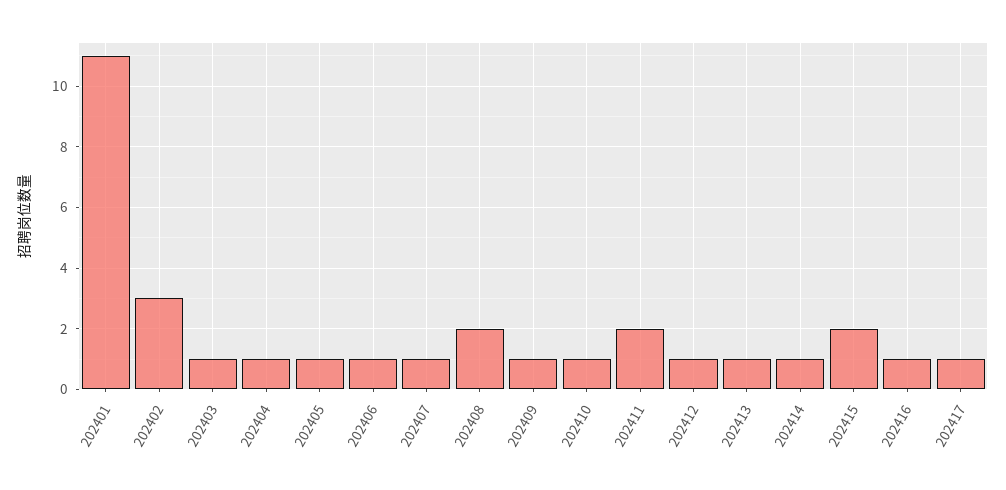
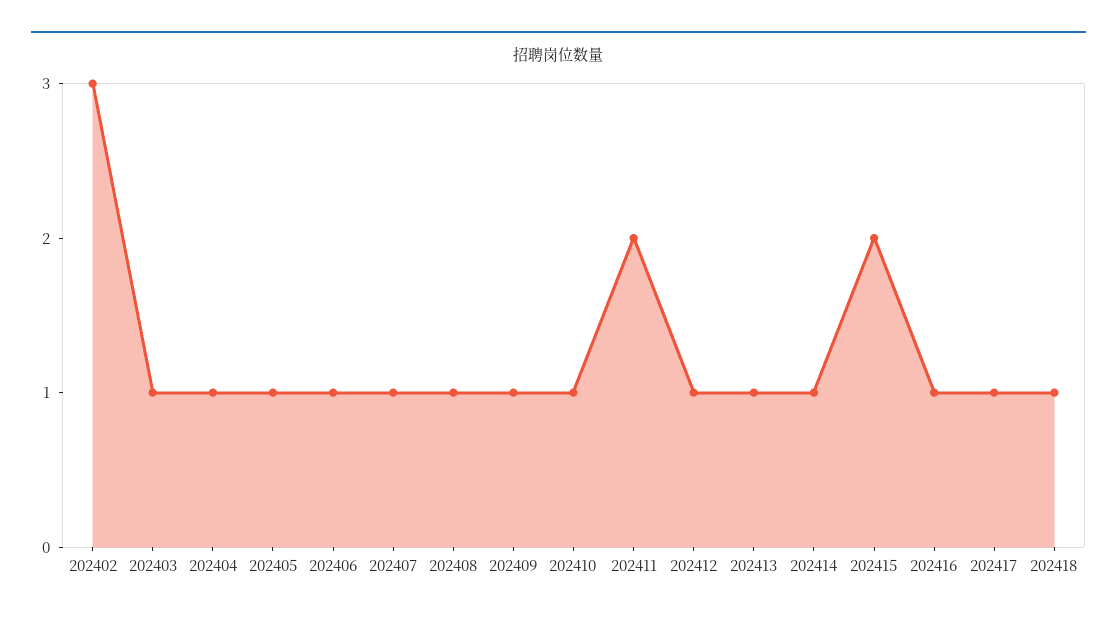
202401: 11 -> none
202408: 2 -> 1
202418: none -> 1

